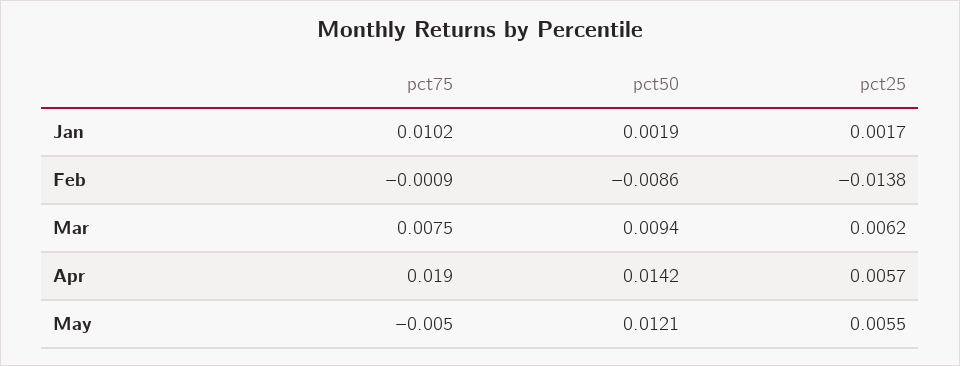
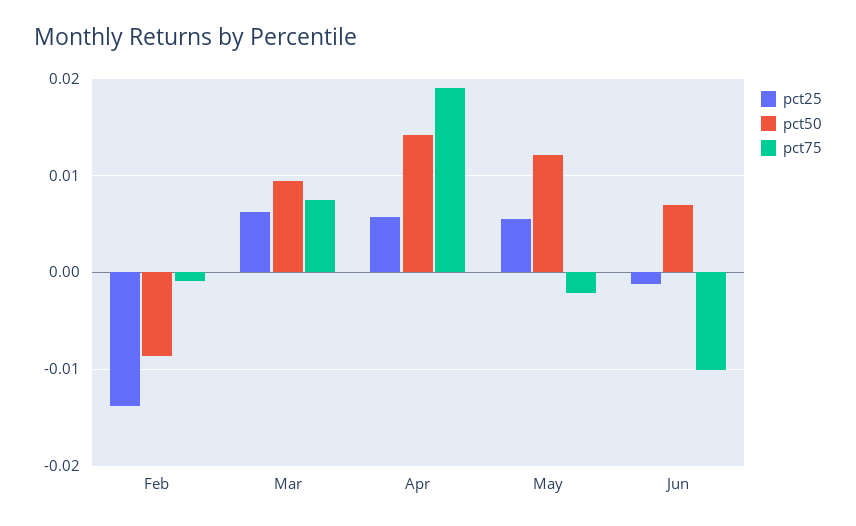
pct75, Jan: 0.0102 -> none
pct50, Jan: 0.0019 -> none
pct25, Jan: 0.0017 -> none
pct75, May: -0.005 -> -0.002
pct25, Jun: none -> -0.001
pct50, Jun: none -> 0.007
pct75, Jun: none -> -0.01

